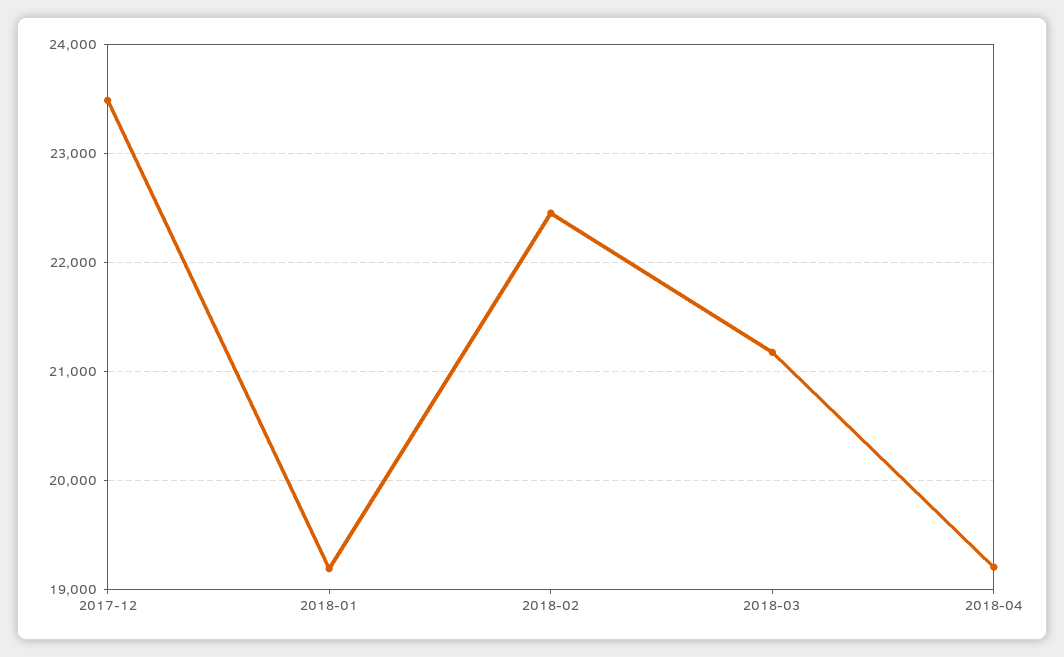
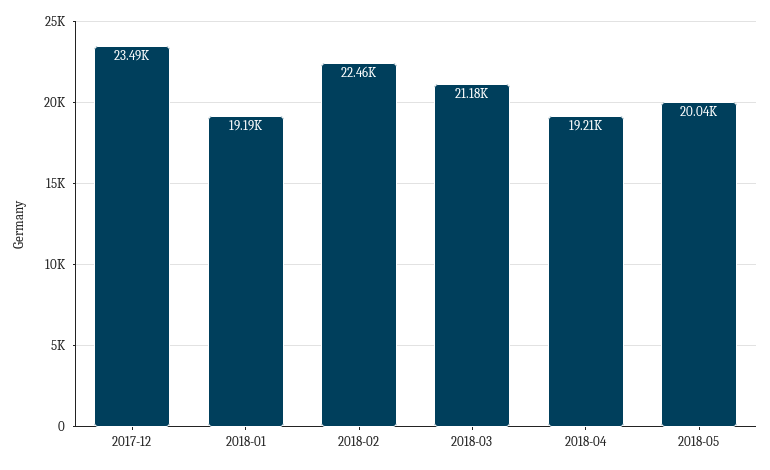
2018-05: none -> 20040

